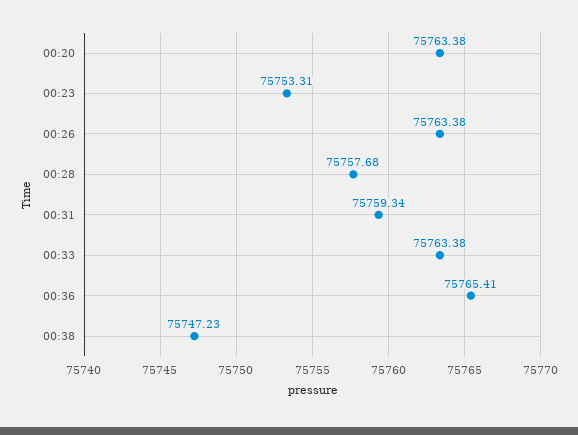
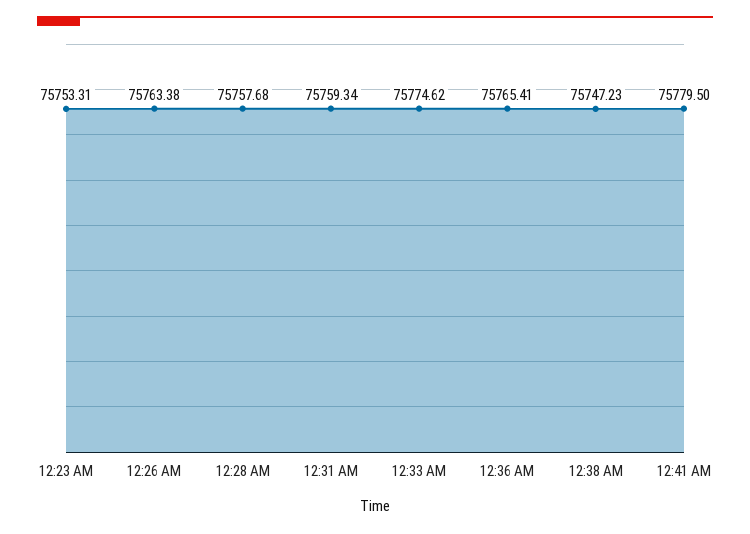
00:20: 75763.38 -> none
00:33: 75763.38 -> 75774.62
12:41 AM: none -> 75779.5

